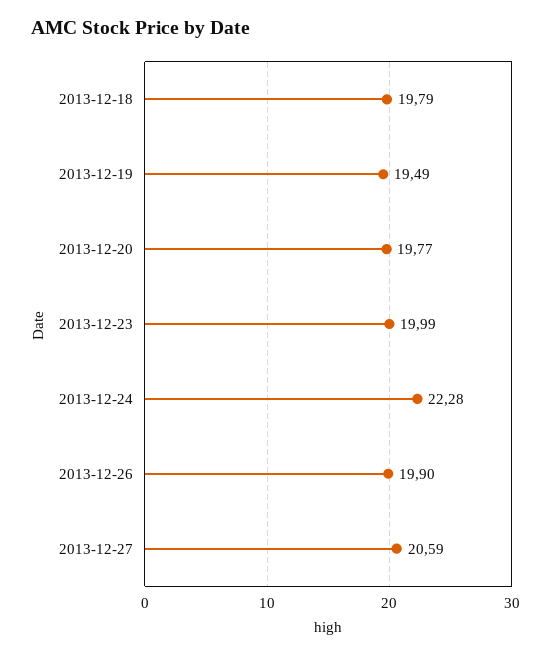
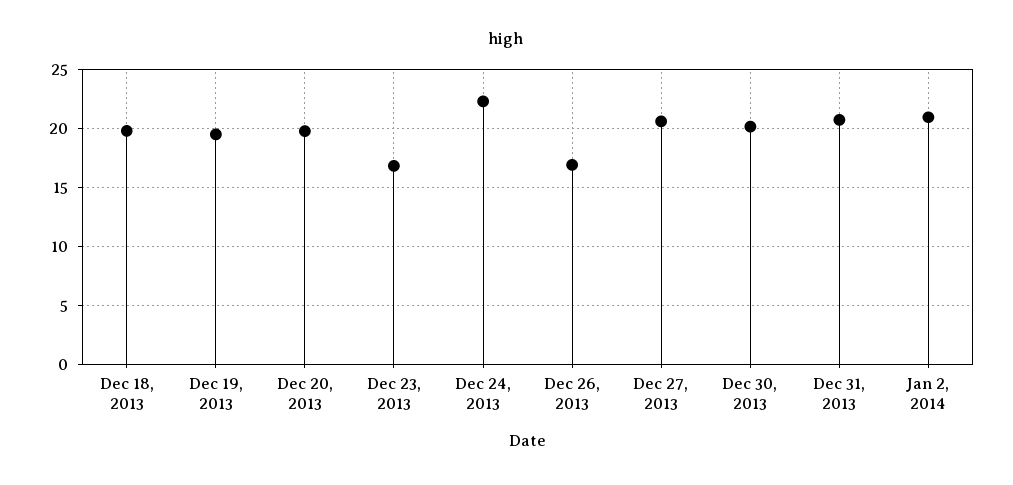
2013-12-23: 19.99 -> 17
2013-12-26: 19.9 -> 17
Dec 30, 2013: none -> 20
Dec 31, 2013: none -> 21
Jan 2, 2014: none -> 21

